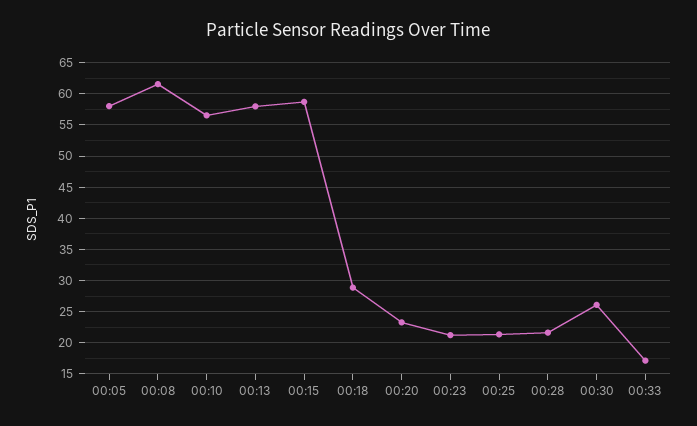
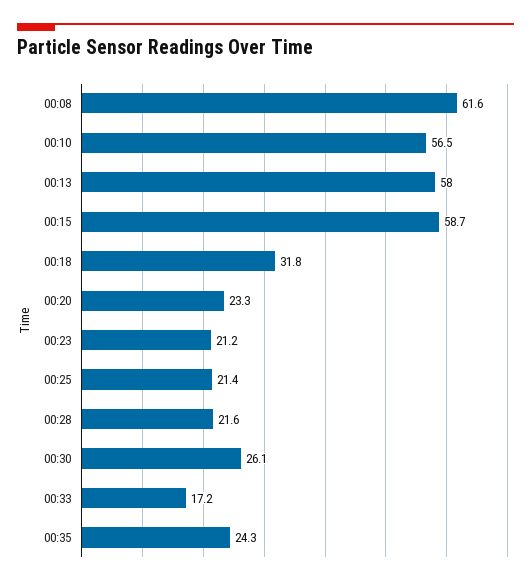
00:05: 58 -> none
00:18: 29 -> 31.8
00:35: none -> 24.3

